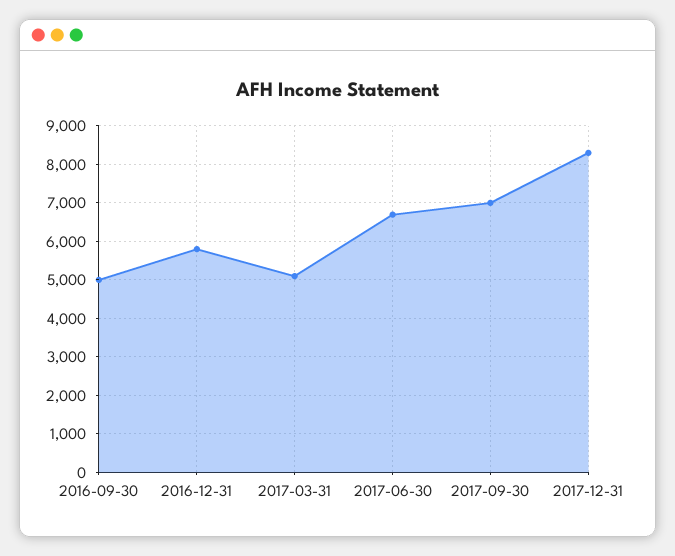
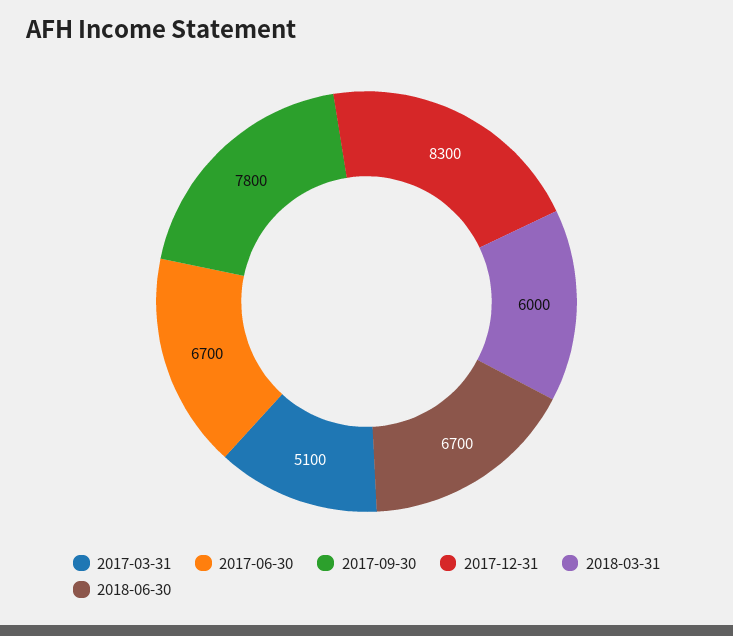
2016-09-30: 5000 -> none
2016-12-31: 5800 -> none
2017-09-30: 7000 -> 7800
2018-03-31: none -> 6000
2018-06-30: none -> 6700

